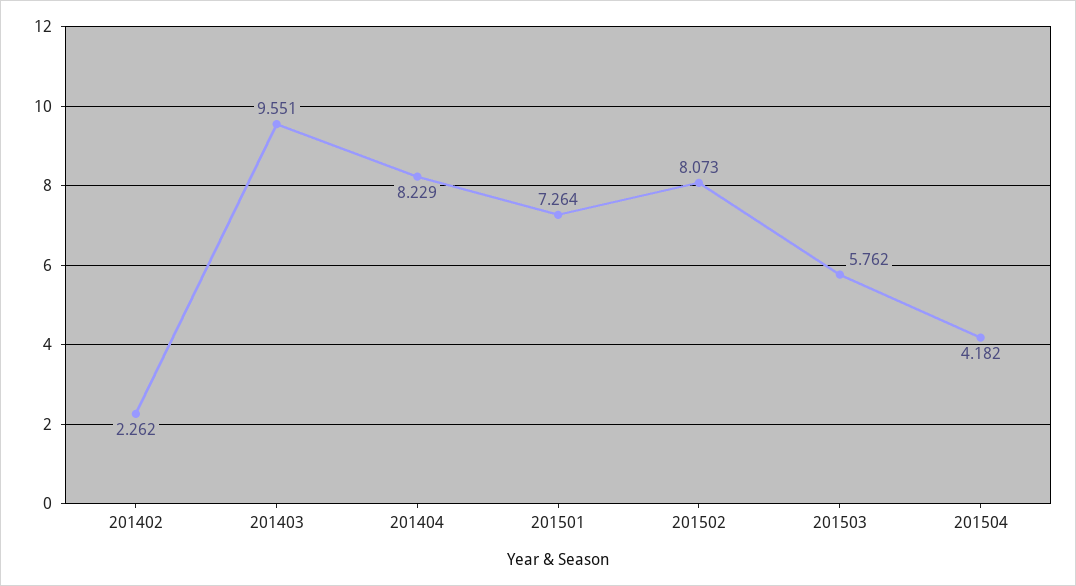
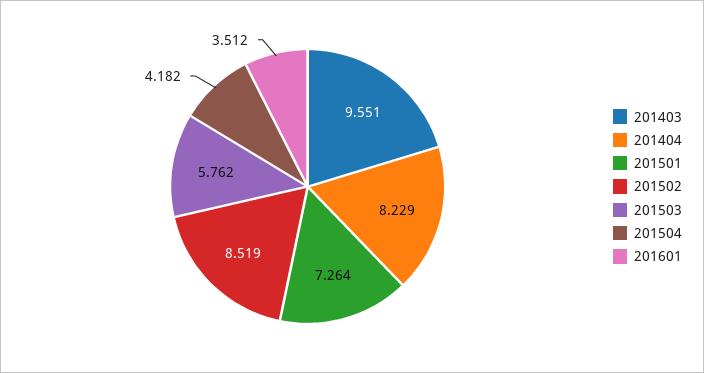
201402: 2.262 -> none
201502: 8.073 -> 8.519
201601: none -> 3.512

